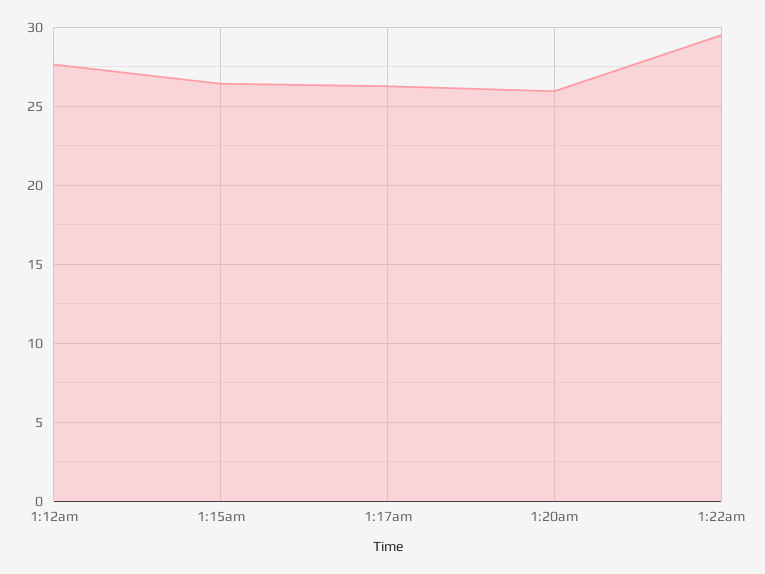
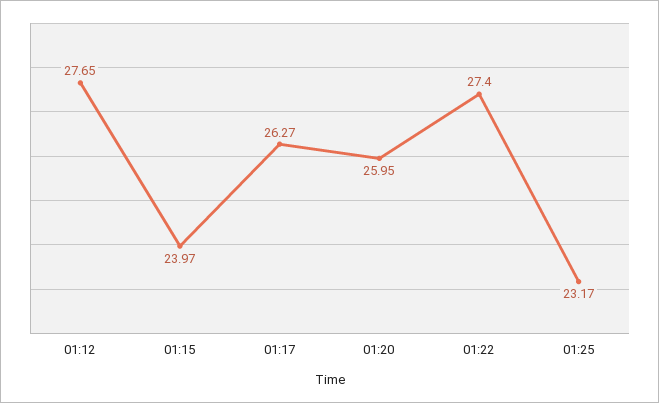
1:15am: 26.5 -> 23.97
1:22am: 29.5 -> 27.4
01:25: none -> 23.17

